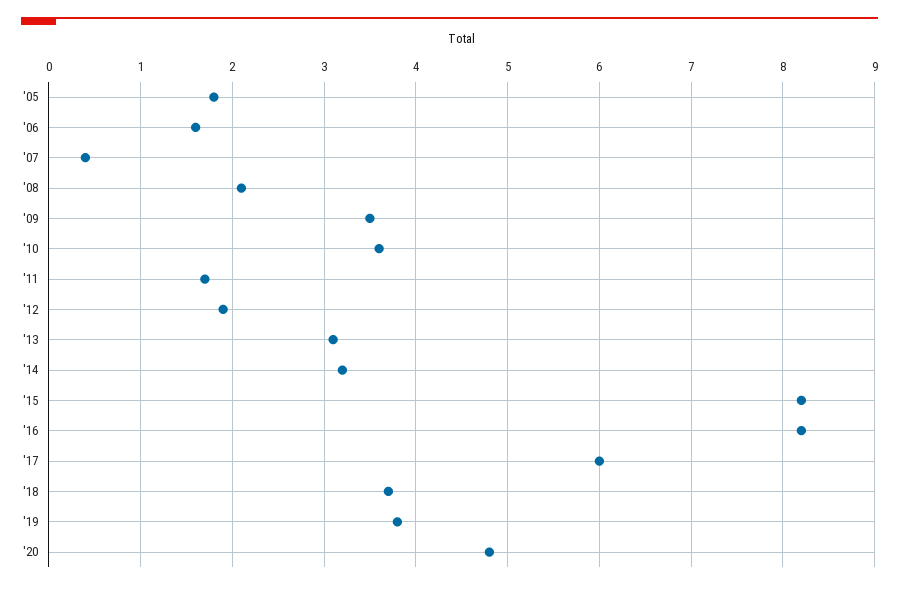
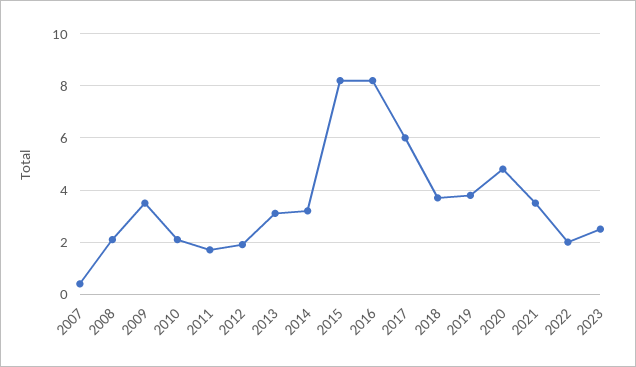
'05: 1.8 -> none
'06: 1.6 -> none
'10: 3.6 -> 2
2021: none -> 3.5
2022: none -> 2
2023: none -> 2.5

